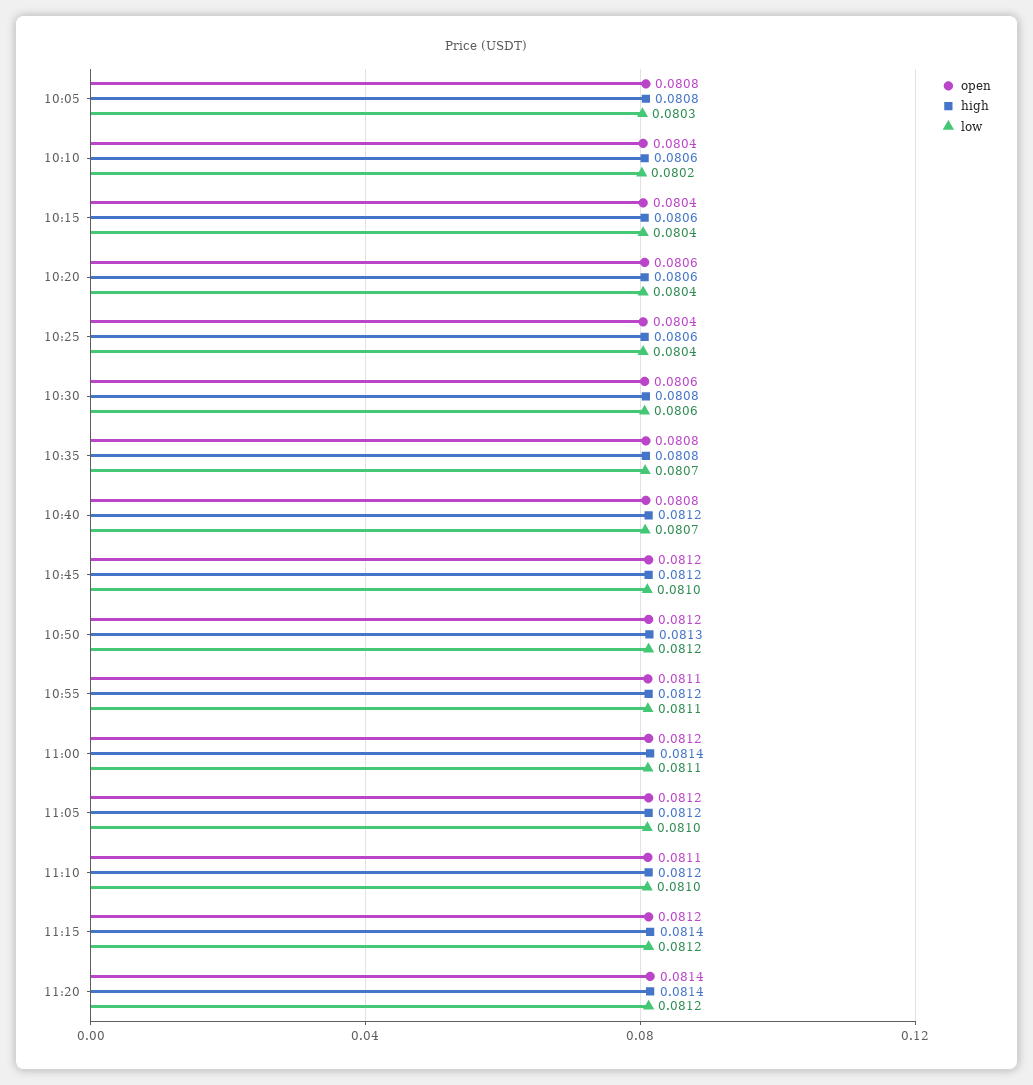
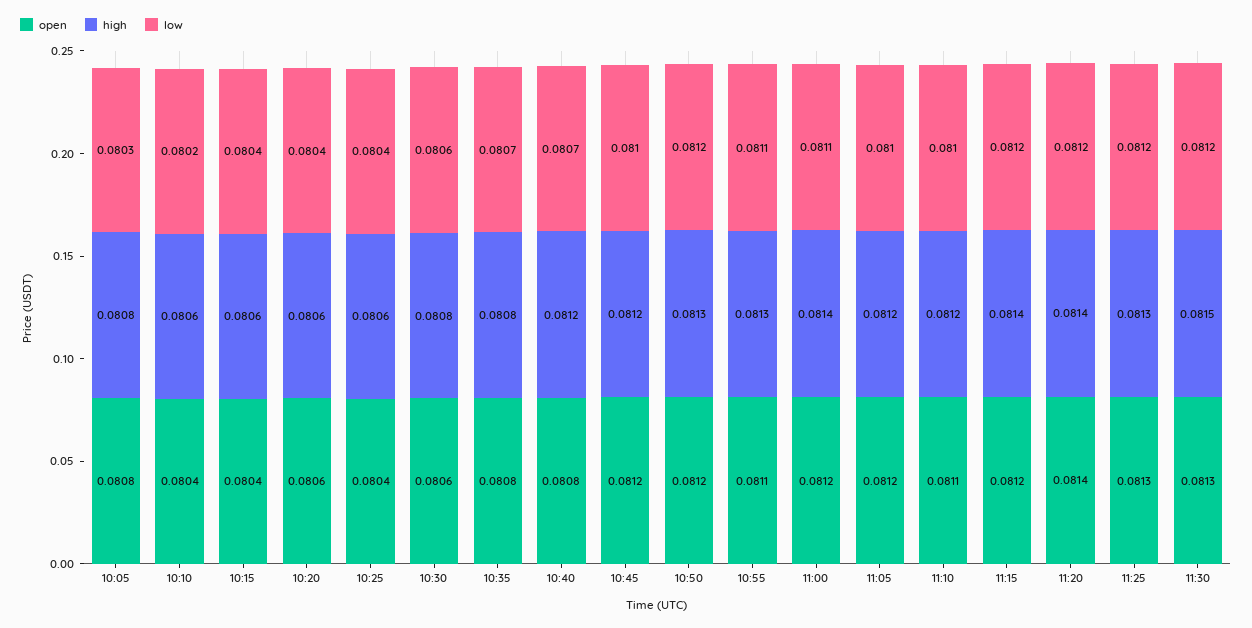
high, 10:55: 0.0812 -> 0.0813
open, 11:25: none -> 0.0813
high, 11:25: none -> 0.0813
low, 11:25: none -> 0.0812
open, 11:30: none -> 0.0813
high, 11:30: none -> 0.0815
low, 11:30: none -> 0.0812

